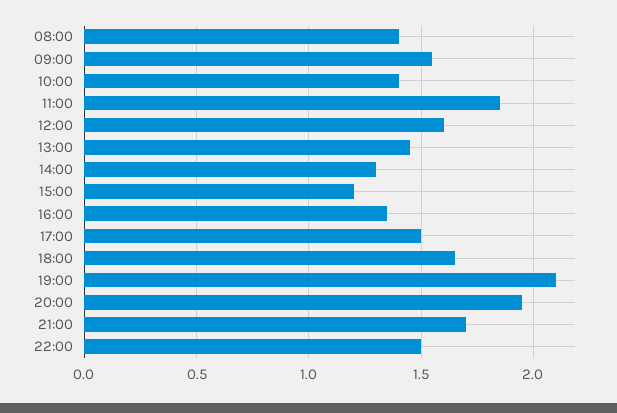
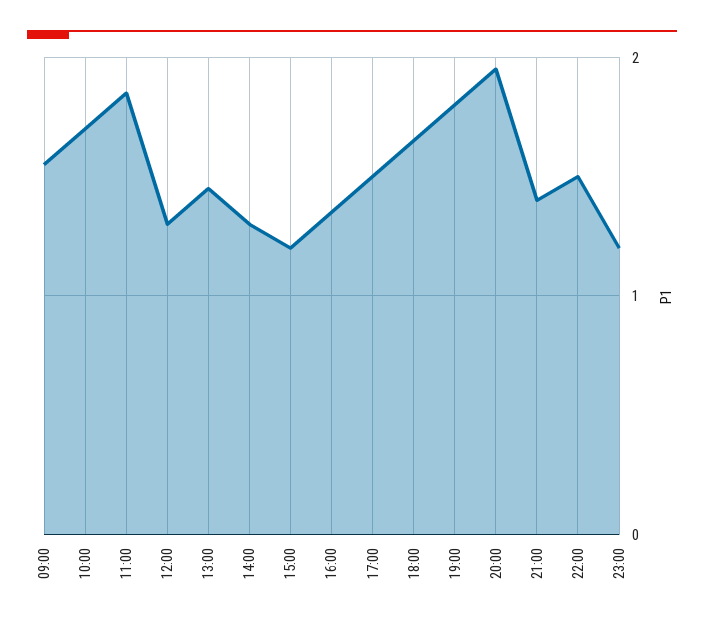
08:00: 1.4 -> none
10:00: 1.4 -> 1.7
12:00: 1.6 -> 1.3
19:00: 2.1 -> 1.8
21:00: 1.7 -> 1.4
23:00: none -> 1.2

